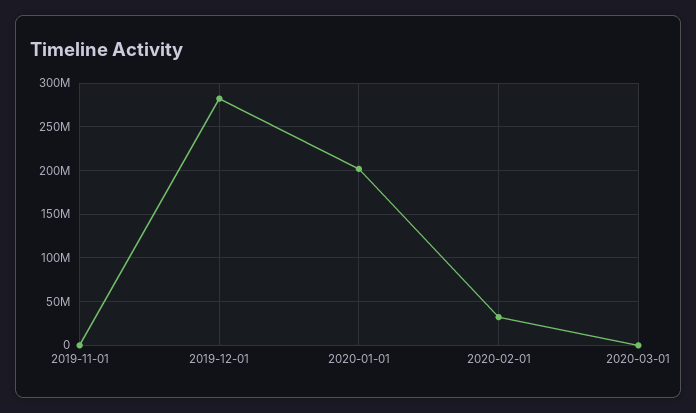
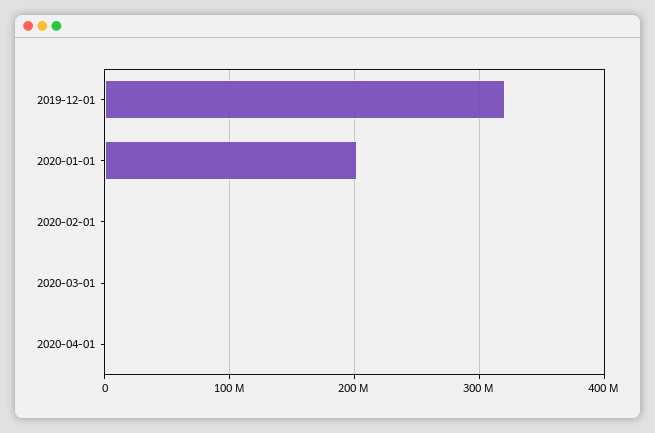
2019-11-01: 0 -> none
2019-12-01: 280000000 -> 320000000
2020-02-01: 30000000 -> 0
2020-04-01: none -> 0

